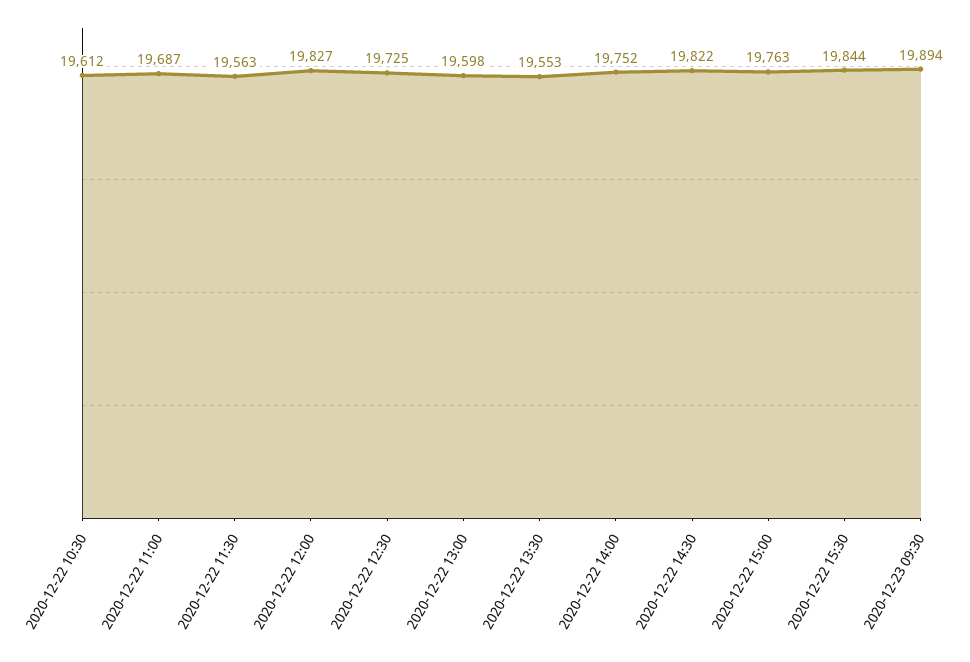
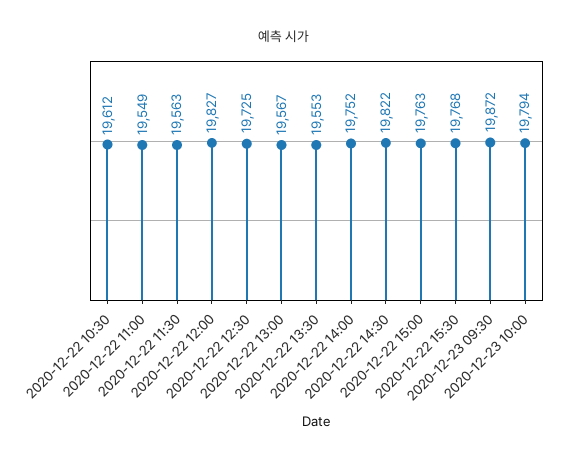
2020-12-22 11:00: 19687 -> 19549
2020-12-22 13:00: 19598 -> 19567
2020-12-22 15:30: 19844 -> 19768
2020-12-23 09:30: 19894 -> 19872
2020-12-23 10:00: none -> 19794

